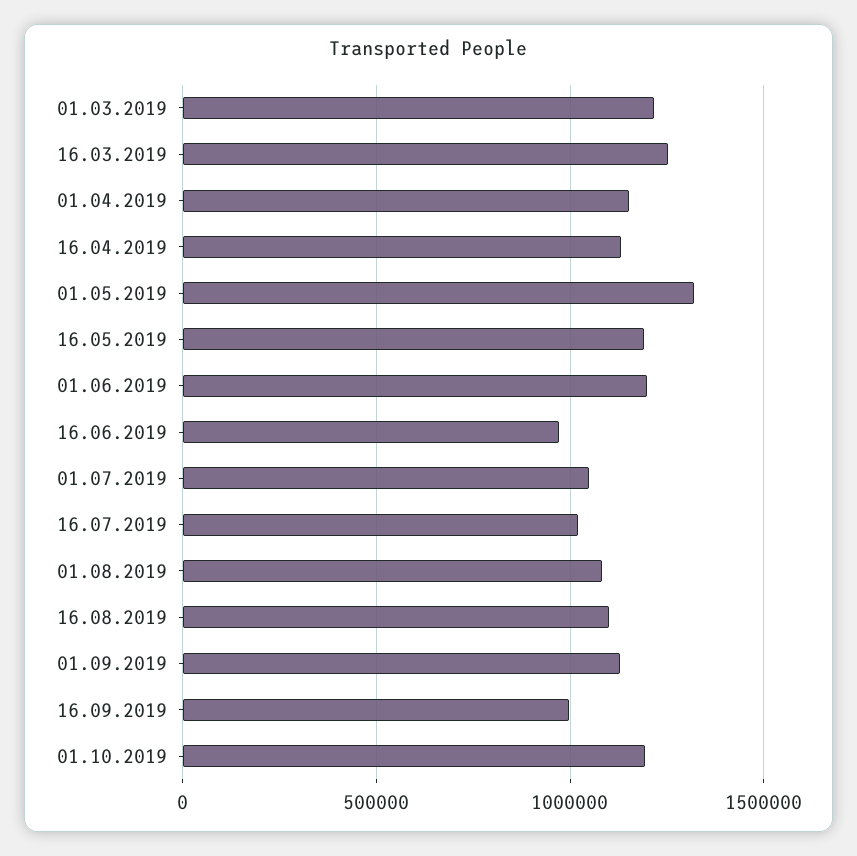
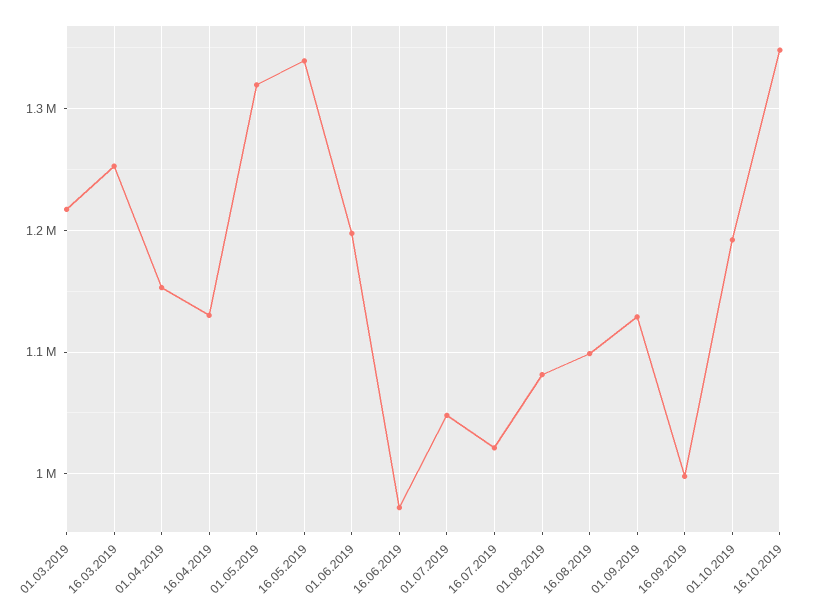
16.05.2019: 1200000 -> 1340000
16.10.2019: none -> 1350000

